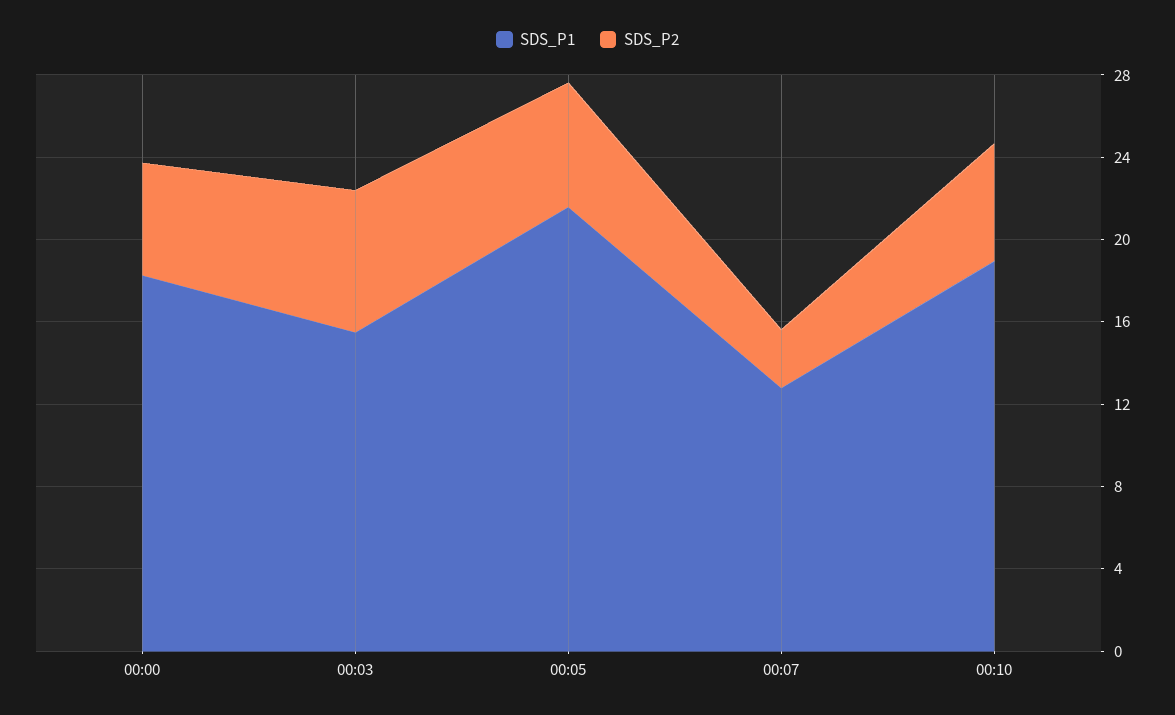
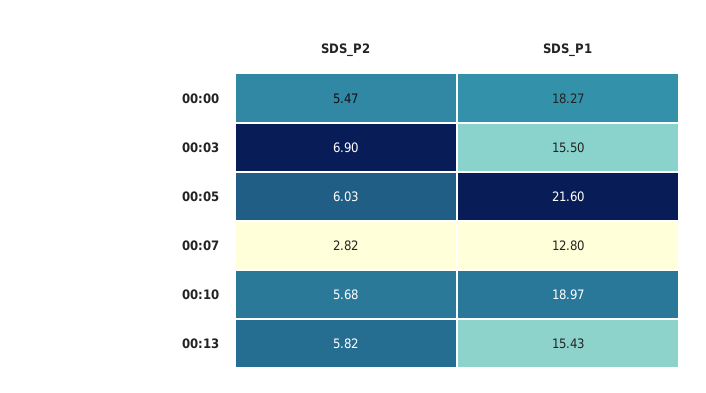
SDS_P2, 00:13: none -> 5.82
SDS_P1, 00:13: none -> 15.43

